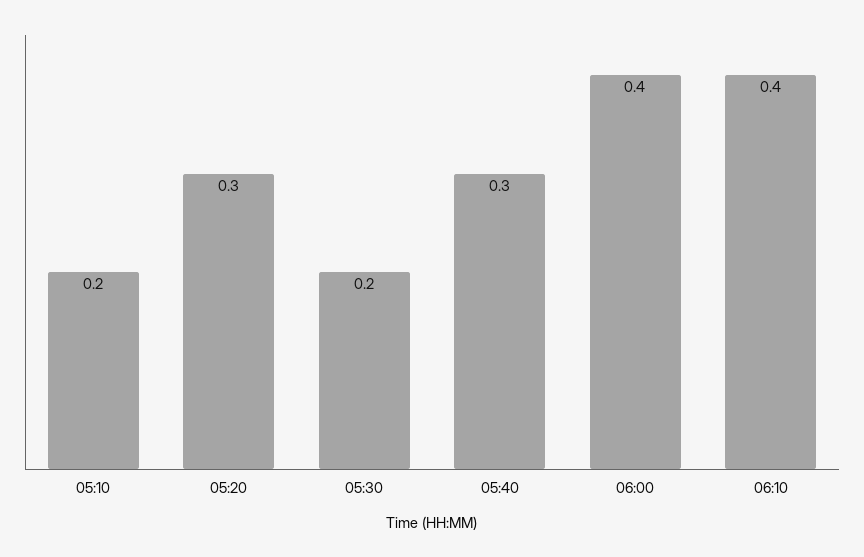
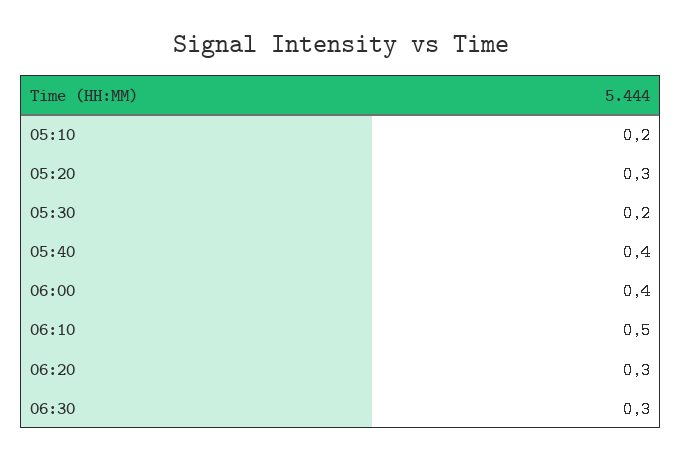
05:40: 0.3 -> 0.4
06:10: 0.4 -> 0.5
06:20: none -> 0.3
06:30: none -> 0.3

